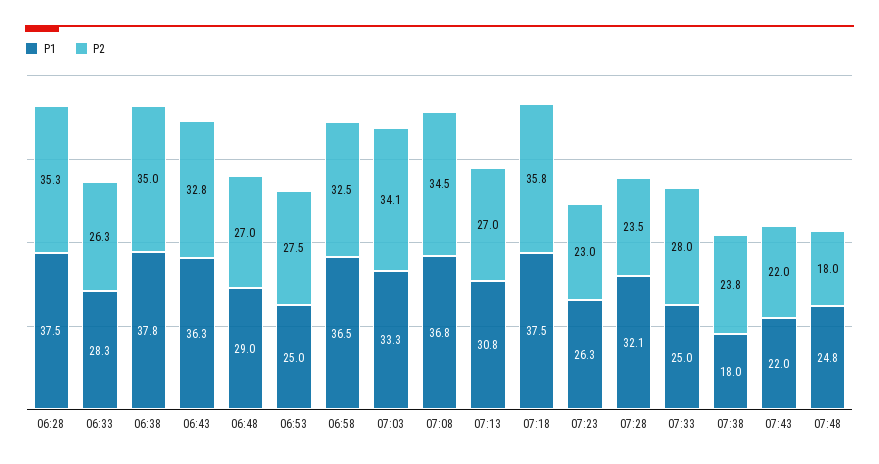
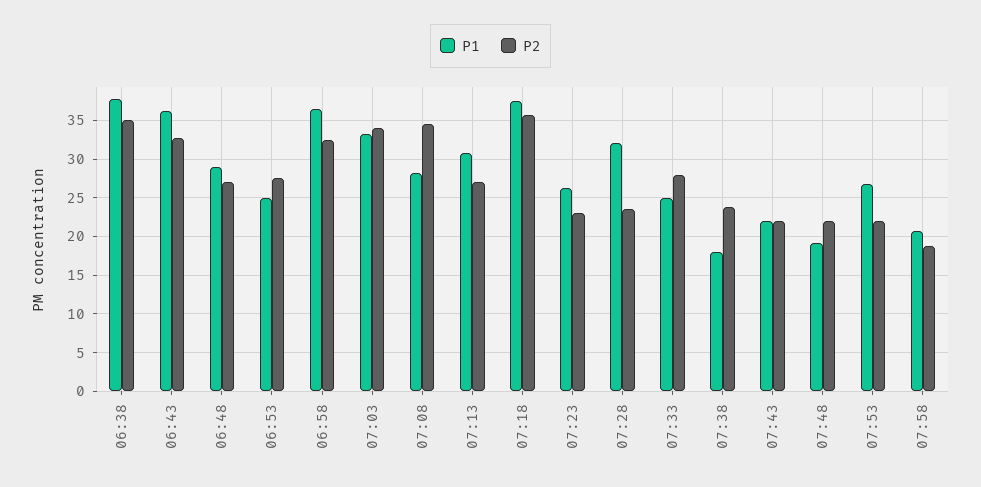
P1, 06:28: 37.5 -> none
P2, 06:28: 35.3 -> none
P1, 06:33: 28.3 -> none
P2, 06:33: 26.3 -> none
P1, 07:08: 36.8 -> 28
P1, 07:48: 24.8 -> 19
P2, 07:48: 18 -> 22
P1, 07:53: none -> 27
P2, 07:53: none -> 22
P1, 07:58: none -> 21
P2, 07:58: none -> 19

